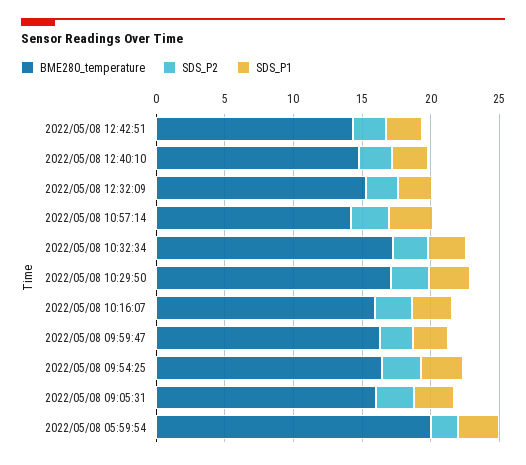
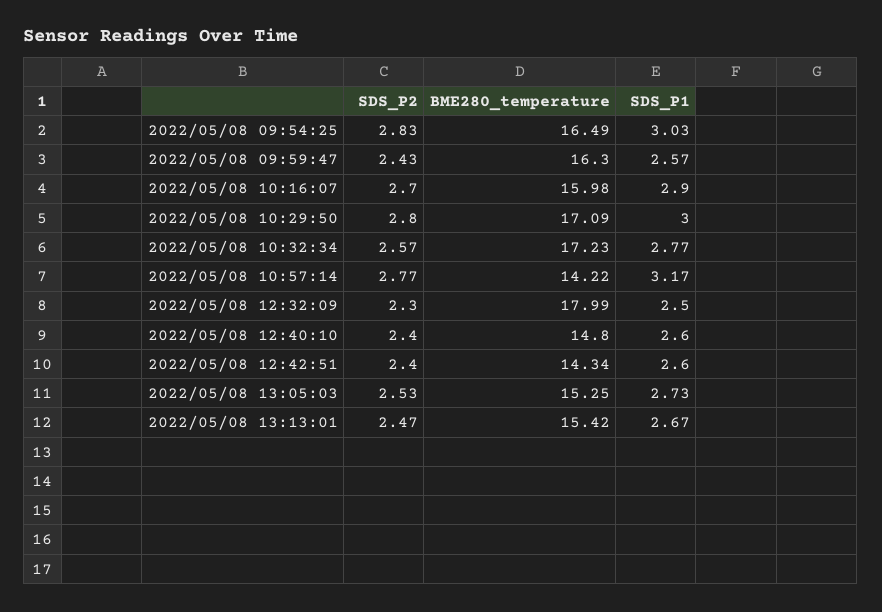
BME280_temperature, 2022/05/08 12:32:09: 15 -> 17.99
BME280_temperature, 2022/05/08 09:05:31: 16 -> none
SDS_P2, 2022/05/08 09:05:31: 3 -> none
SDS_P1, 2022/05/08 09:05:31: 3 -> none
BME280_temperature, 2022/05/08 05:59:54: 20 -> none
SDS_P2, 2022/05/08 05:59:54: 2 -> none
SDS_P1, 2022/05/08 05:59:54: 3 -> none
SDS_P2, 2022/05/08 13:05:03: none -> 2.53
BME280_temperature, 2022/05/08 13:05:03: none -> 15.25
SDS_P1, 2022/05/08 13:05:03: none -> 2.73
SDS_P2, 2022/05/08 13:13:01: none -> 2.47
BME280_temperature, 2022/05/08 13:13:01: none -> 15.42
SDS_P1, 2022/05/08 13:13:01: none -> 2.67

